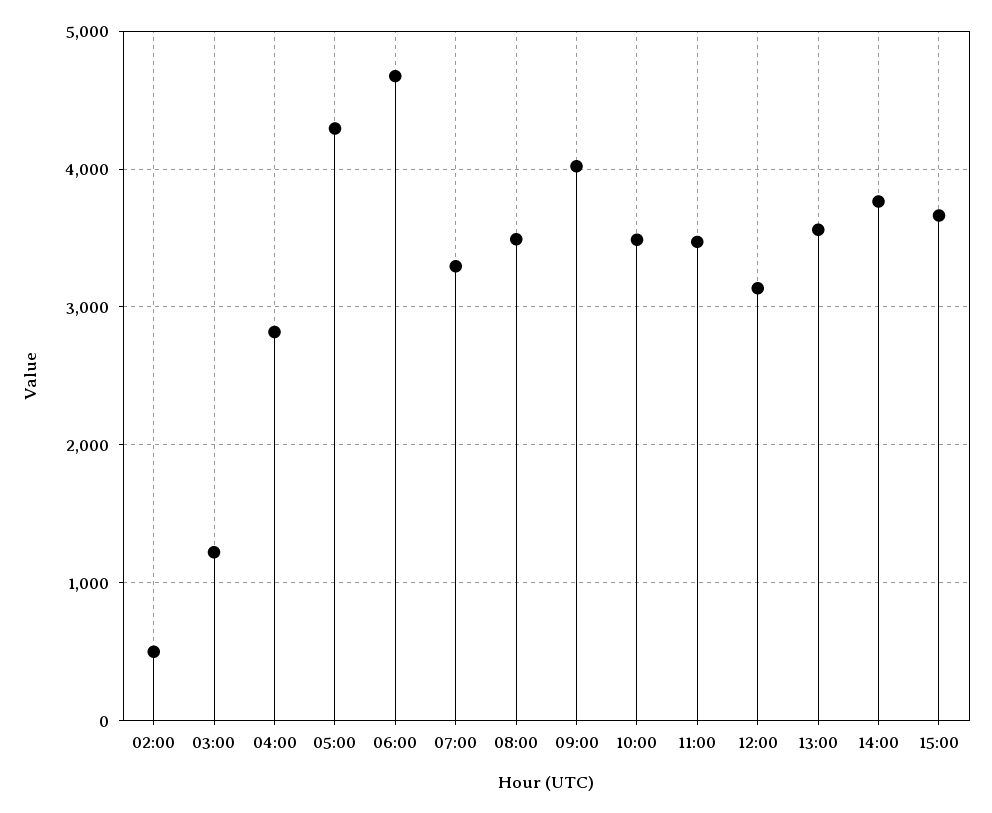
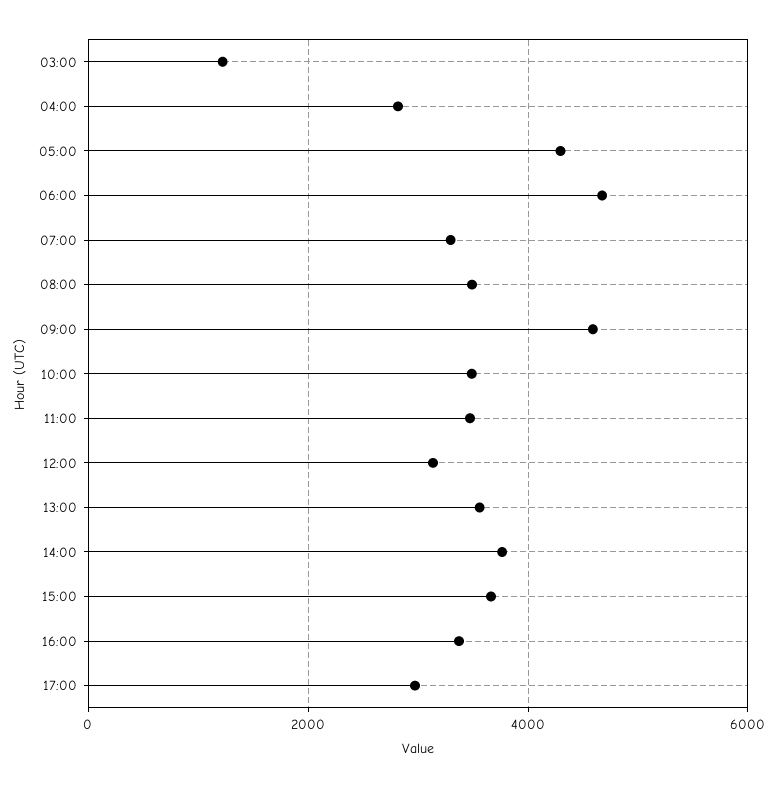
02:00: 500 -> none
09:00: 4000 -> 4600
16:00: none -> 3400
17:00: none -> 3000

